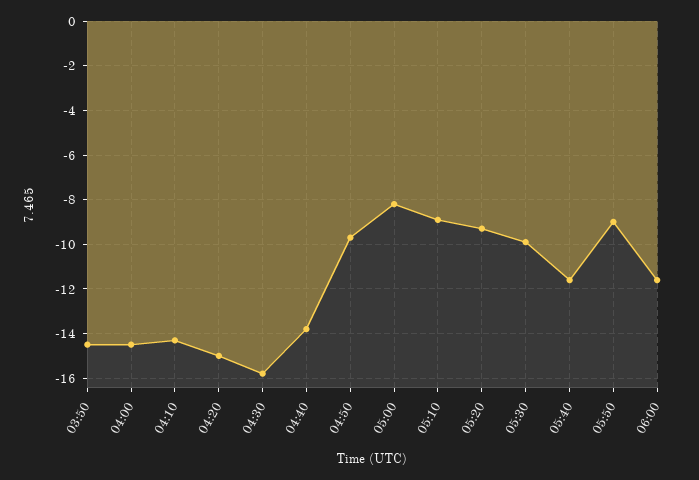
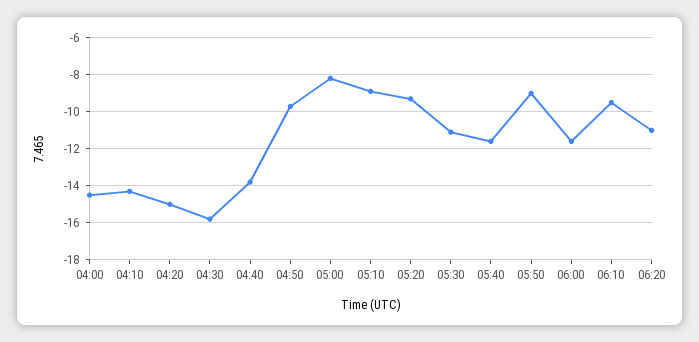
03:50: -14.5 -> none
05:30: -10 -> -11
06:10: none -> -9.5
06:20: none -> -11

